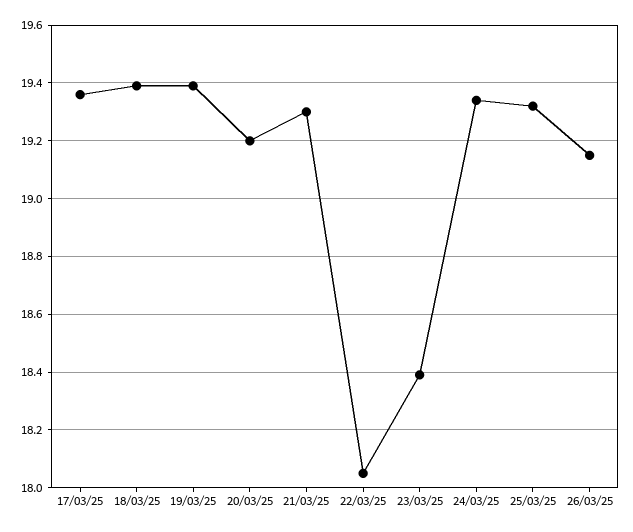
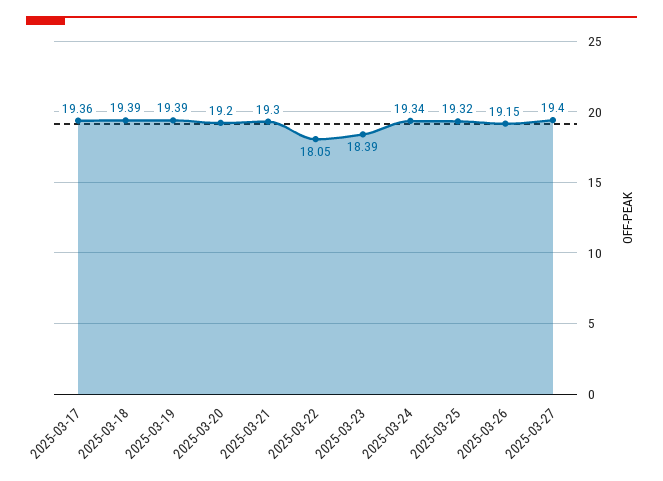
2025-03-27: none -> 19.4

